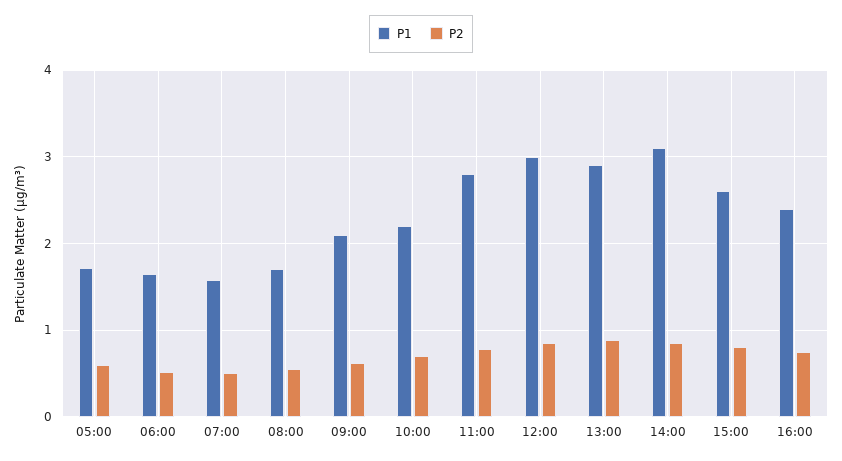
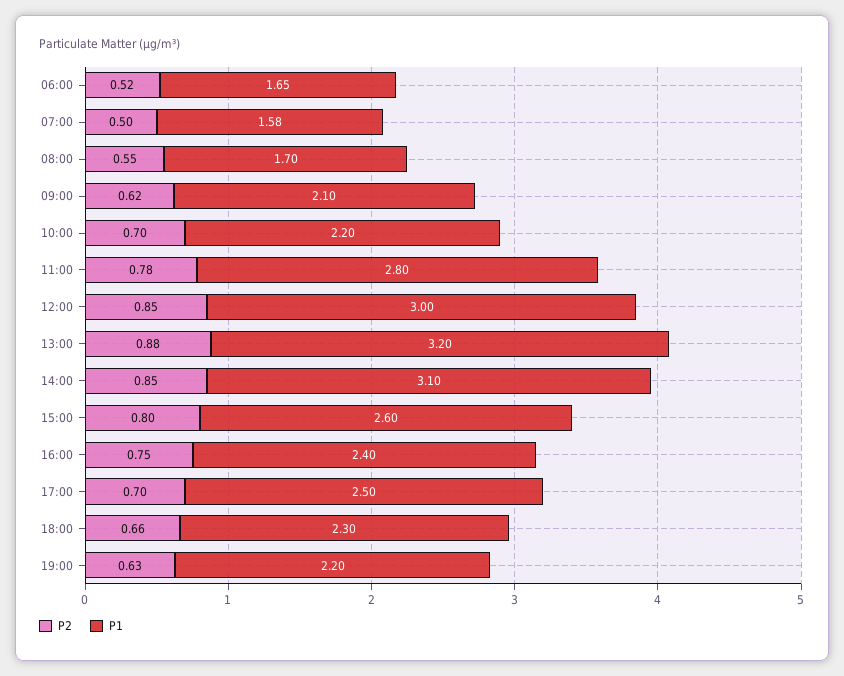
P1, 05:00: 1.7 -> none
P2, 05:00: 0.6 -> none
P1, 13:00: 2.9 -> 3.2
P2, 17:00: none -> 0.7
P1, 17:00: none -> 2.5
P2, 18:00: none -> 0.66
P1, 18:00: none -> 2.3
P2, 19:00: none -> 0.63
P1, 19:00: none -> 2.2

